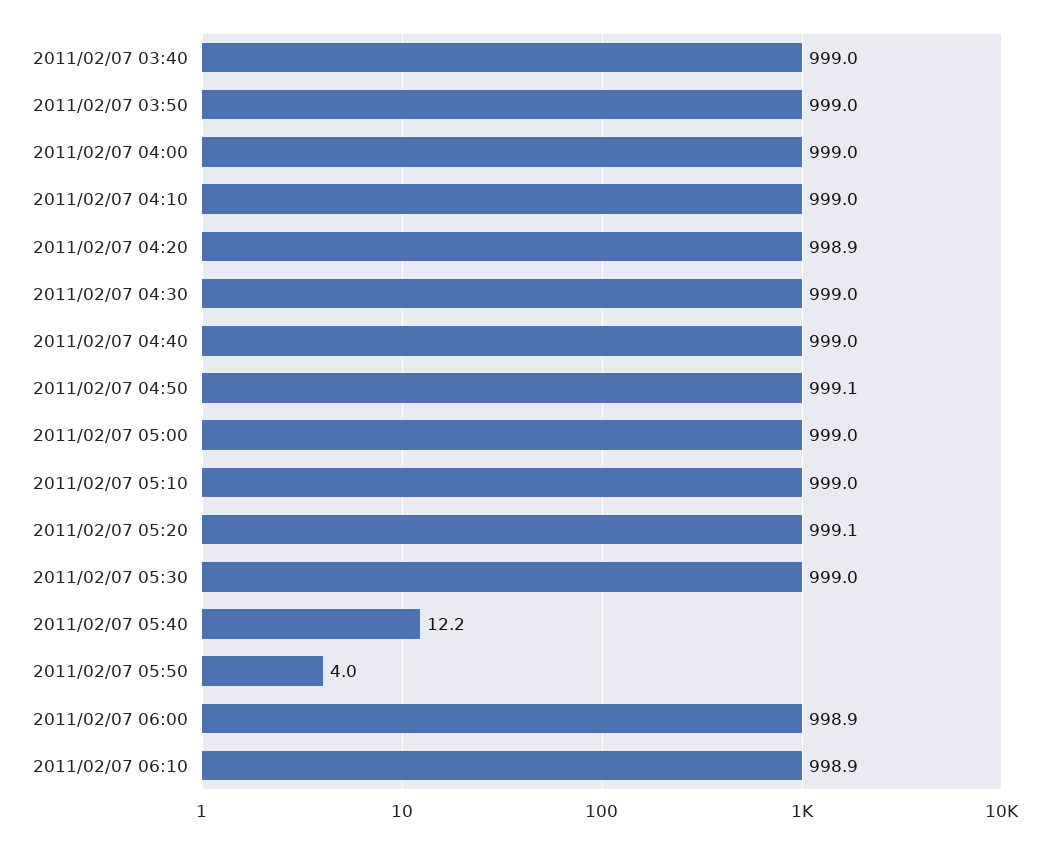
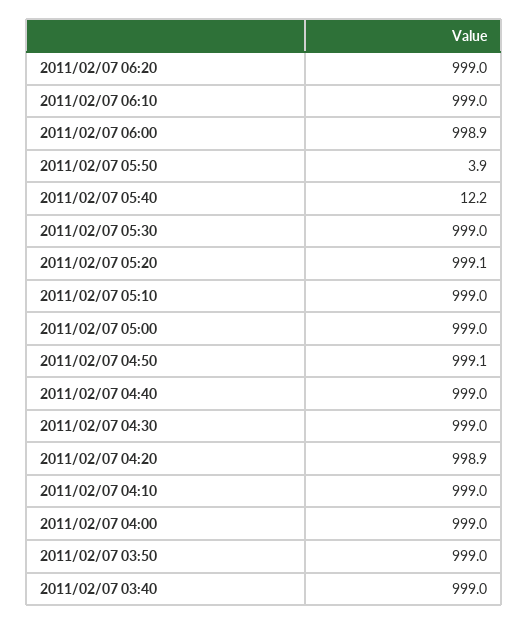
2011/02/07 05:50: 4 -> 3.9
2011/02/07 06:10: 998.9 -> 999
2011/02/07 06:20: none -> 999

